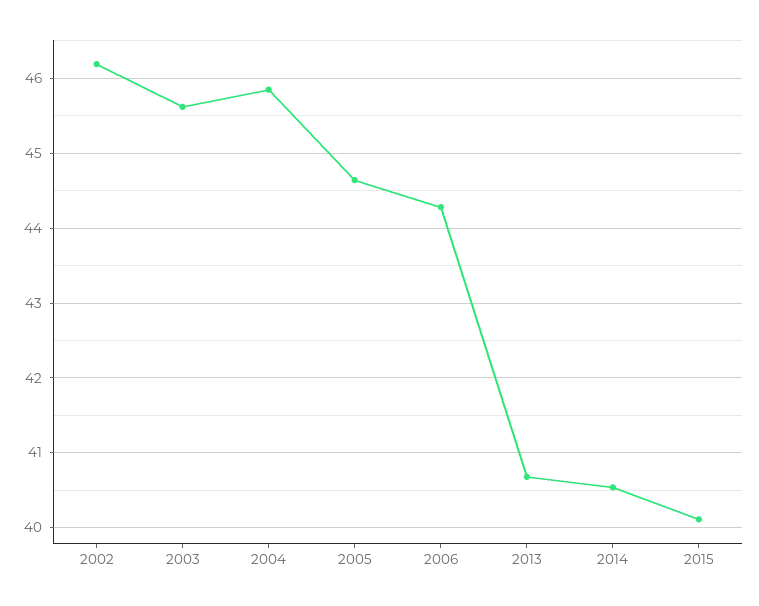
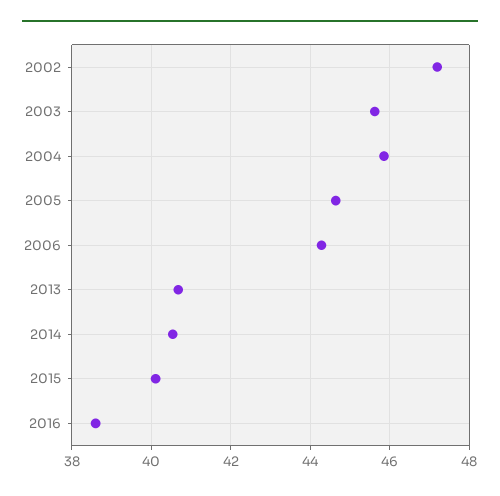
2002: 46.2 -> 47.2
2016: none -> 38.6

